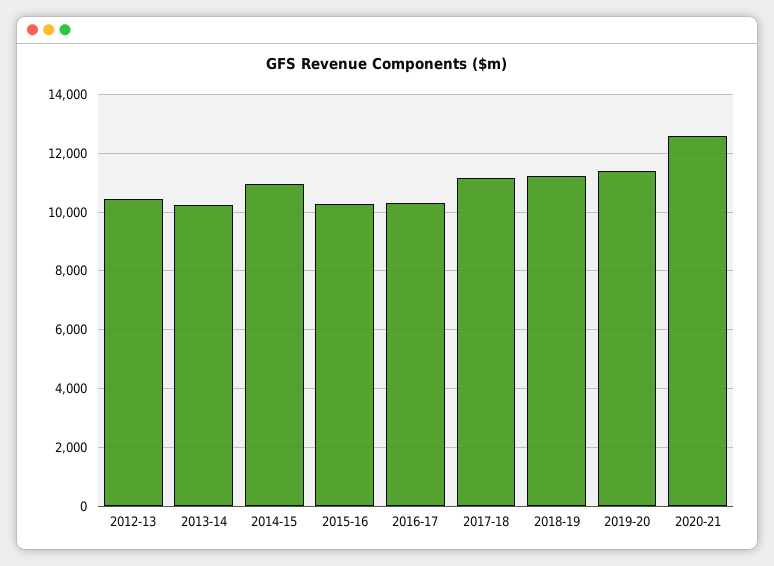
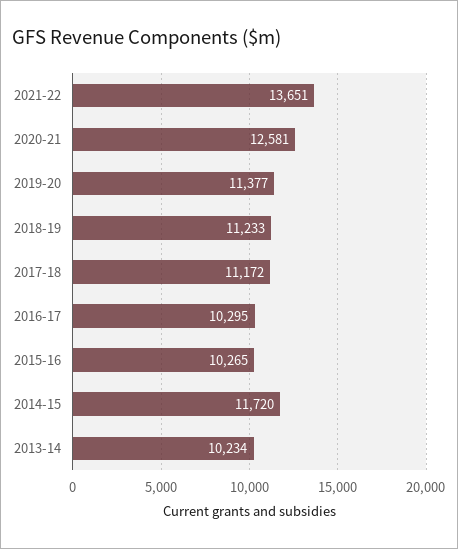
2012-13: 10500 -> none
2014-15: 11000 -> 11720
2021-22: none -> 13651

